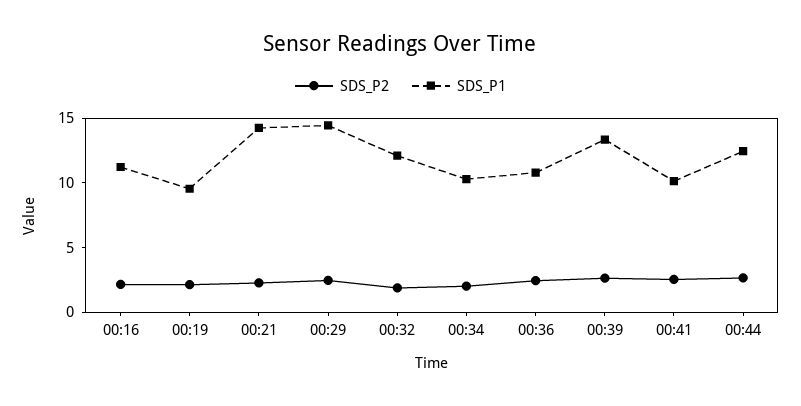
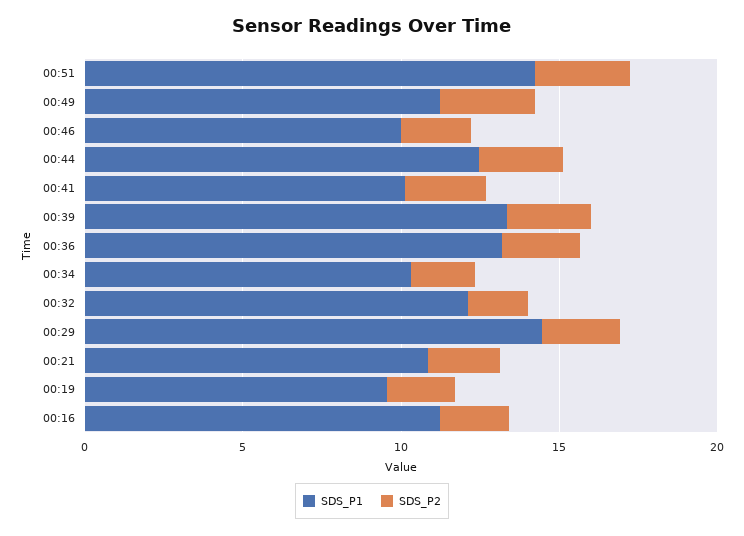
SDS_P1, 00:21: 14 -> 11
SDS_P1, 00:36: 11 -> 13
SDS_P1, 00:51: none -> 14
SDS_P2, 00:51: none -> 3
SDS_P1, 00:49: none -> 11
SDS_P2, 00:49: none -> 3
SDS_P1, 00:46: none -> 10
SDS_P2, 00:46: none -> 2

